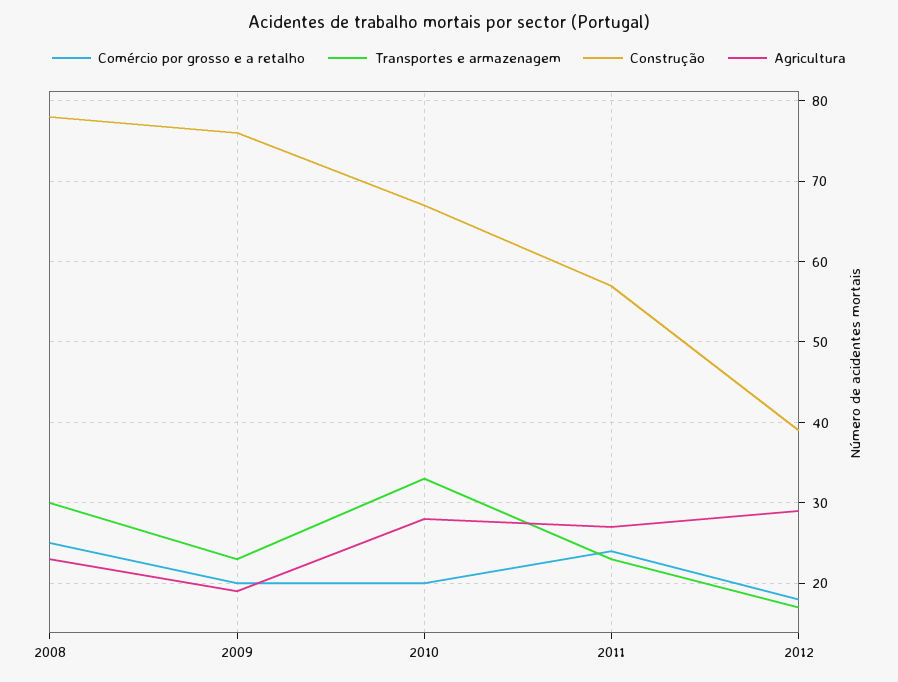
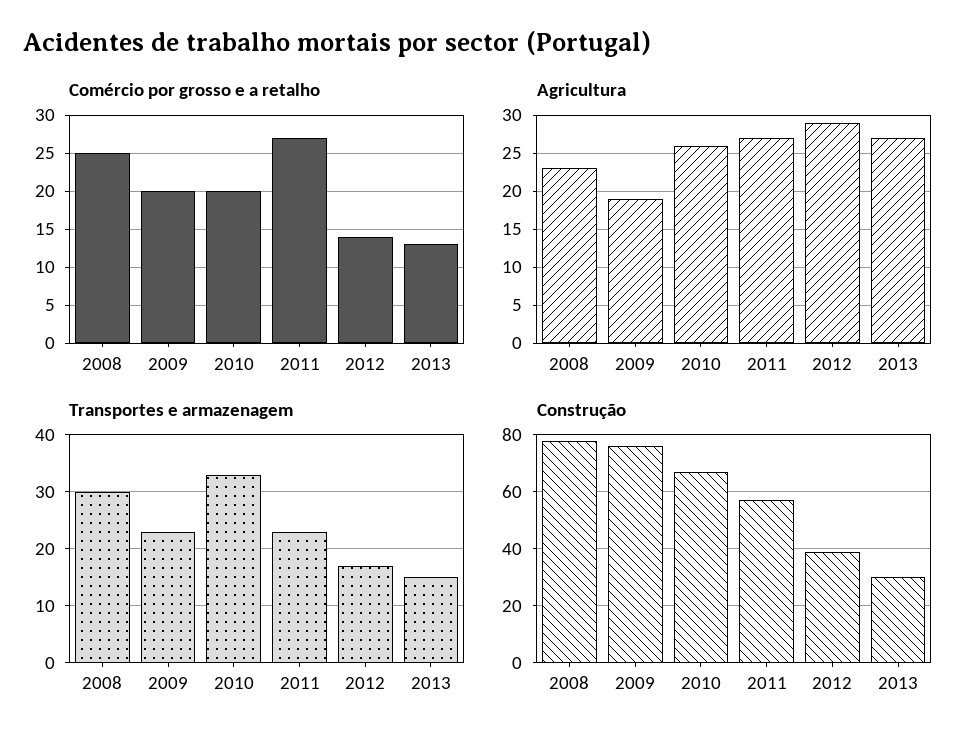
Agricultura, 2010: 28 -> 26
Comércio por grosso e a retalho, 2011: 24 -> 27
Comércio por grosso e a retalho, 2012: 18 -> 14
Comércio por grosso e a retalho, 2013: none -> 13
Agricultura, 2013: none -> 27
Transportes e armazenagem, 2013: none -> 15
Construção, 2013: none -> 30

